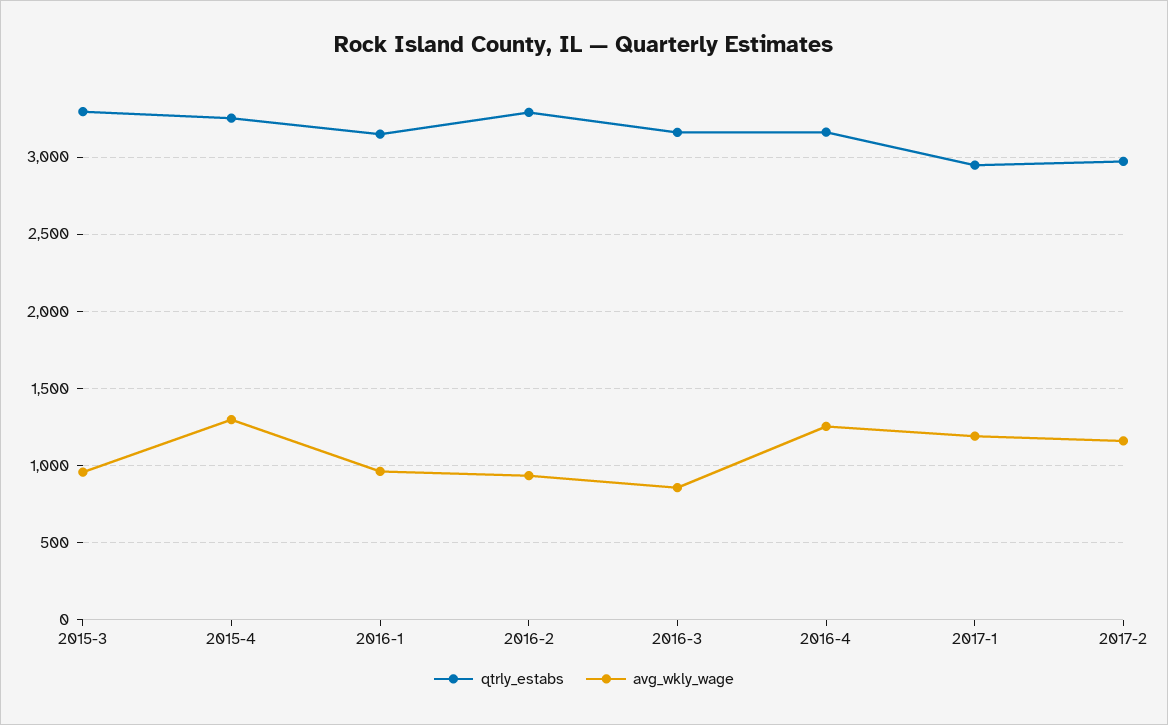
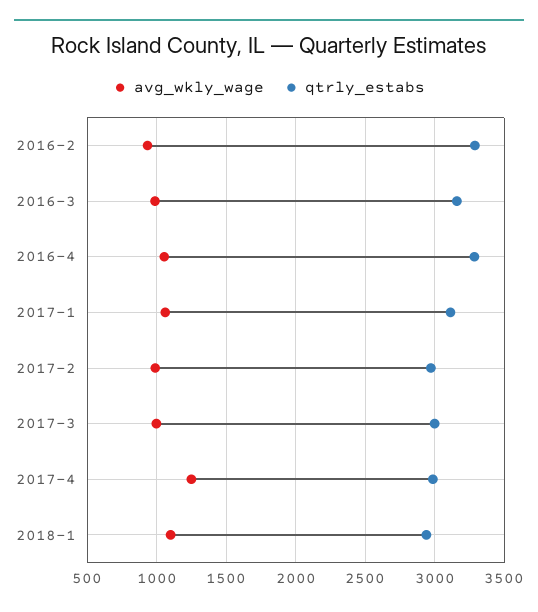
qtrly_estabs, 2015-3: 3300 -> none
avg_wkly_wage, 2015-3: 950 -> none
qtrly_estabs, 2015-4: 3250 -> none
avg_wkly_wage, 2015-4: 1300 -> none
qtrly_estabs, 2016-1: 3150 -> none
avg_wkly_wage, 2016-1: 950 -> none
avg_wkly_wage, 2016-3: 850 -> 1000
qtrly_estabs, 2016-4: 3150 -> 3300
avg_wkly_wage, 2016-4: 1250 -> 1050
qtrly_estabs, 2017-1: 2950 -> 3100
avg_wkly_wage, 2017-1: 1200 -> 1050
avg_wkly_wage, 2017-2: 1150 -> 1000
avg_wkly_wage, 2017-3: none -> 1000
qtrly_estabs, 2017-3: none -> 3000
avg_wkly_wage, 2017-4: none -> 1250
qtrly_estabs, 2017-4: none -> 3000
avg_wkly_wage, 2018-1: none -> 1100
qtrly_estabs, 2018-1: none -> 2950

